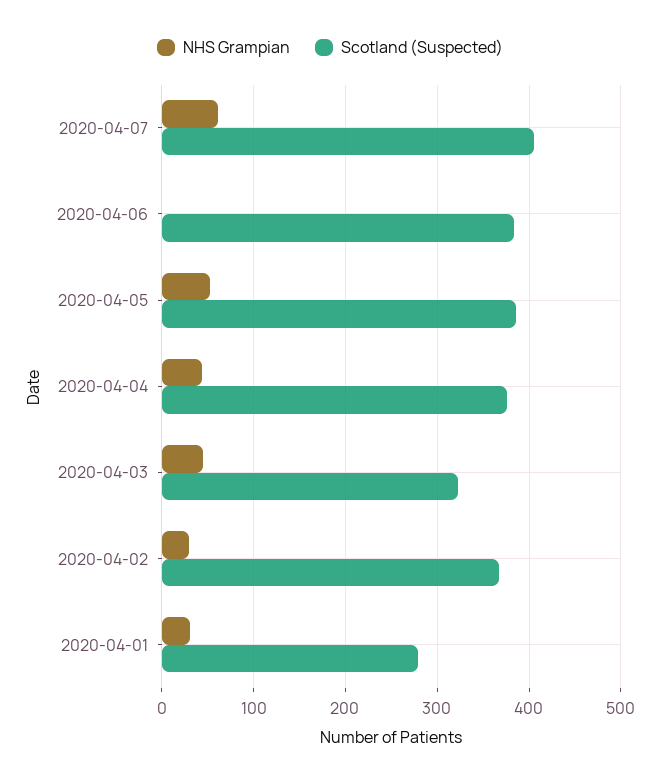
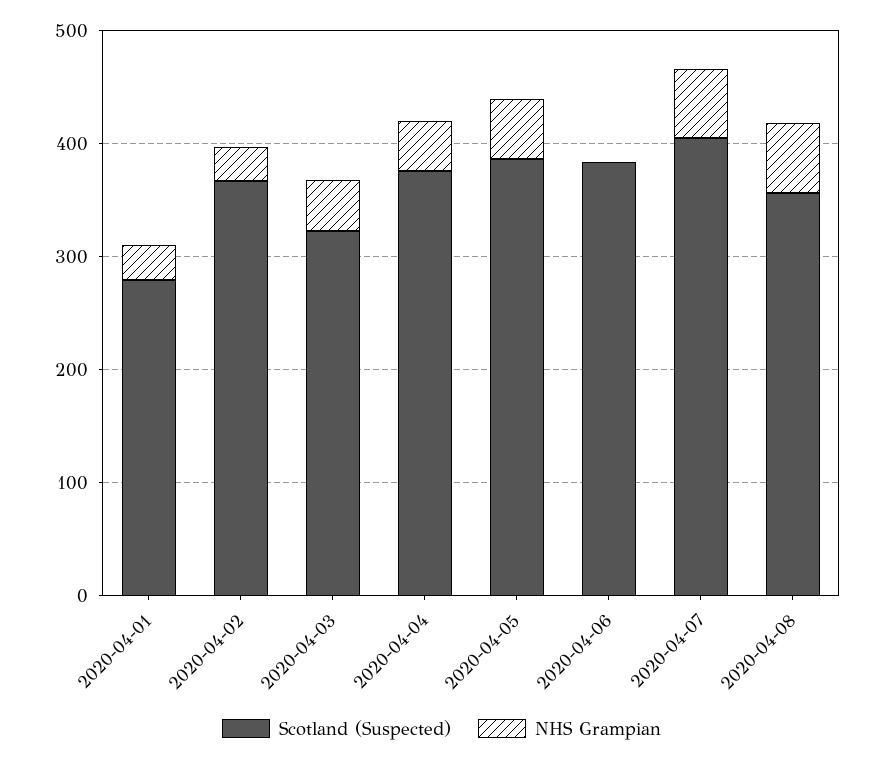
Scotland (Suspected), 2020-04-08: none -> 360
NHS Grampian, 2020-04-08: none -> 60

